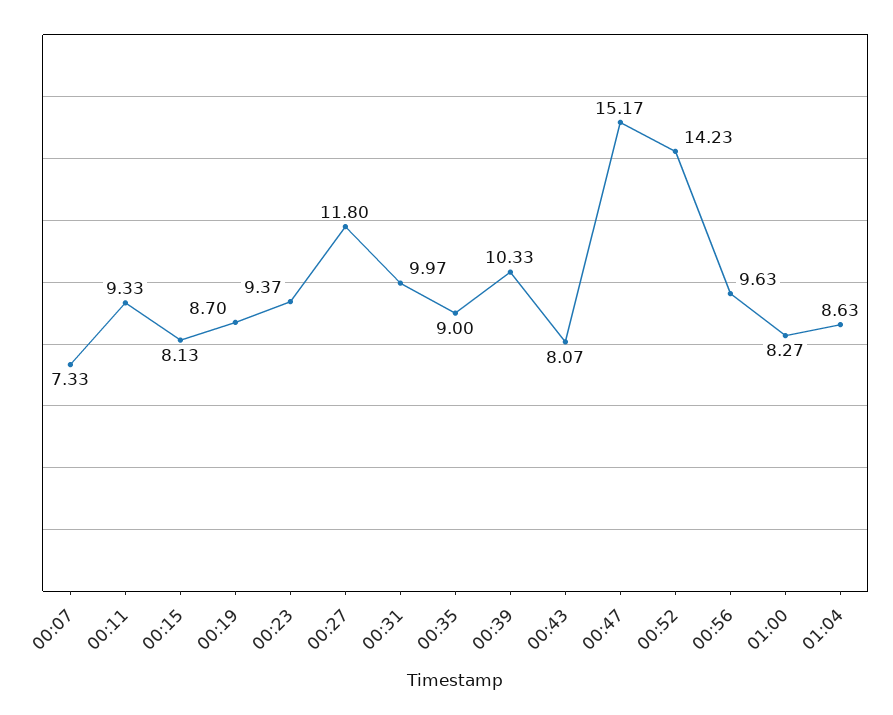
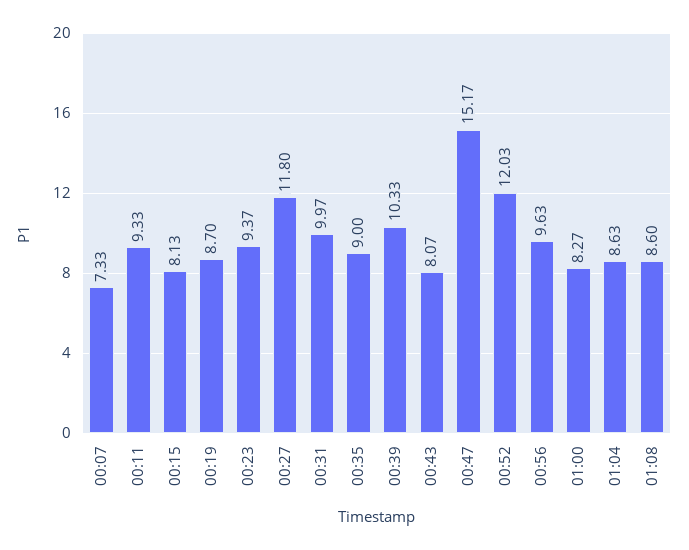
00:52: 14.23 -> 12.03
01:08: none -> 8.6

